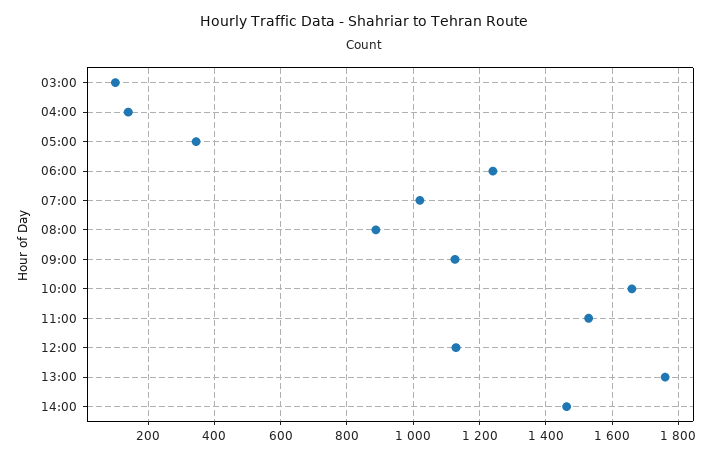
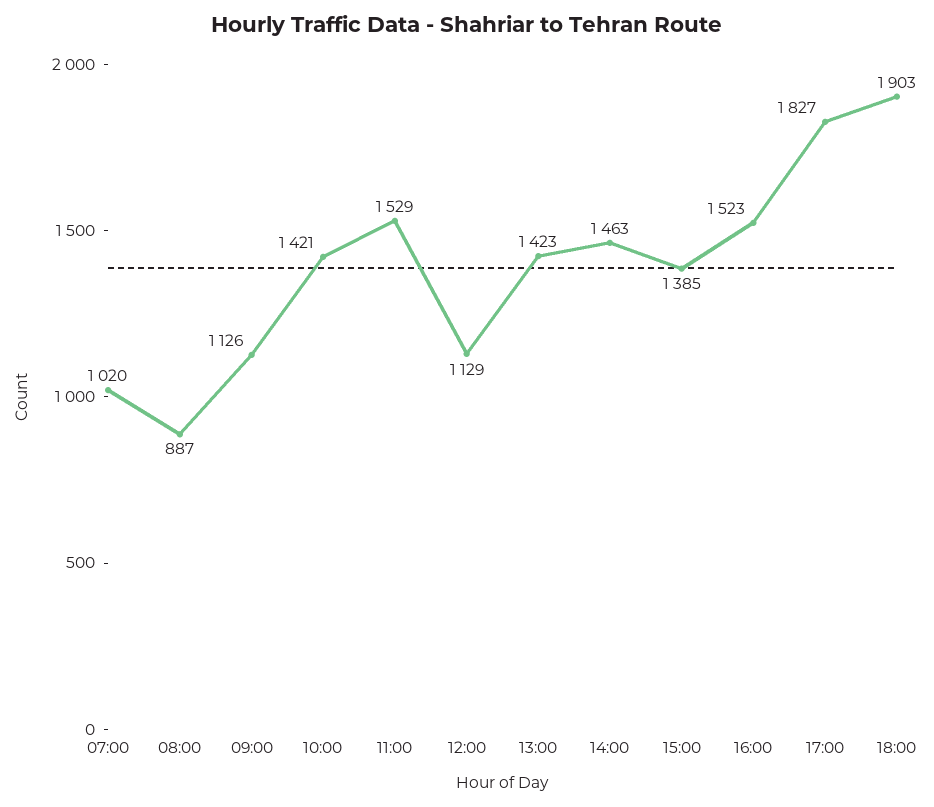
03:00: 100 -> none
04:00: 140 -> none
05:00: 340 -> none
06:00: 1240 -> none
10:00: 1660 -> 1421
13:00: 1760 -> 1423
15:00: none -> 1385
16:00: none -> 1523
17:00: none -> 1827
18:00: none -> 1903

